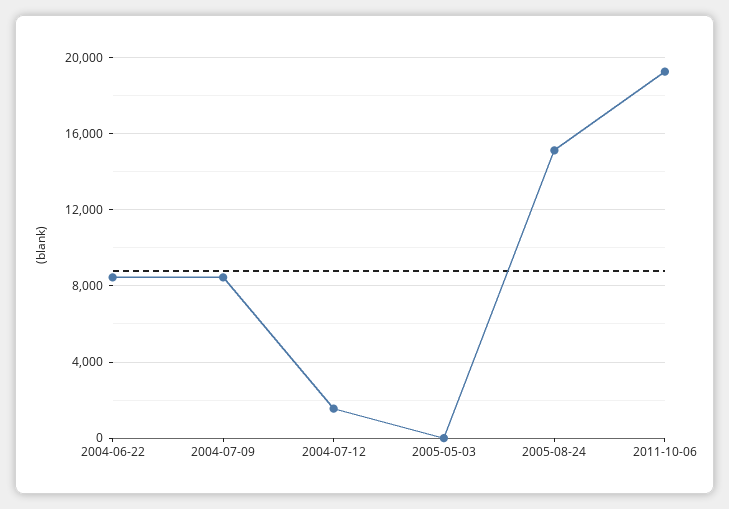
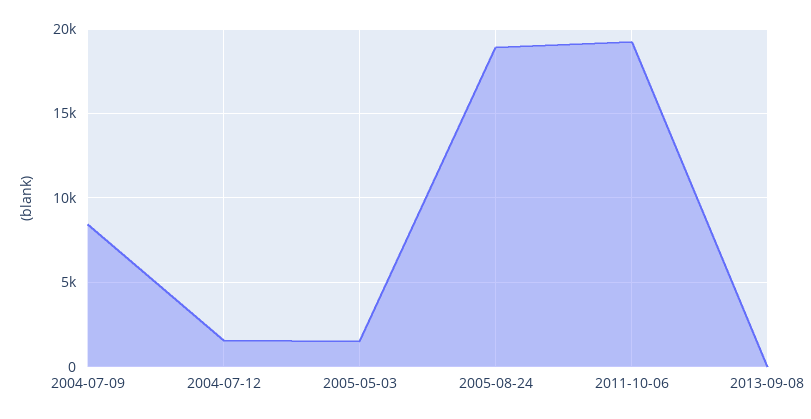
2004-06-22: 8500 -> none
2005-05-03: 0 -> 1500
2005-08-24: 15000 -> 19000
2013-09-08: none -> 0

